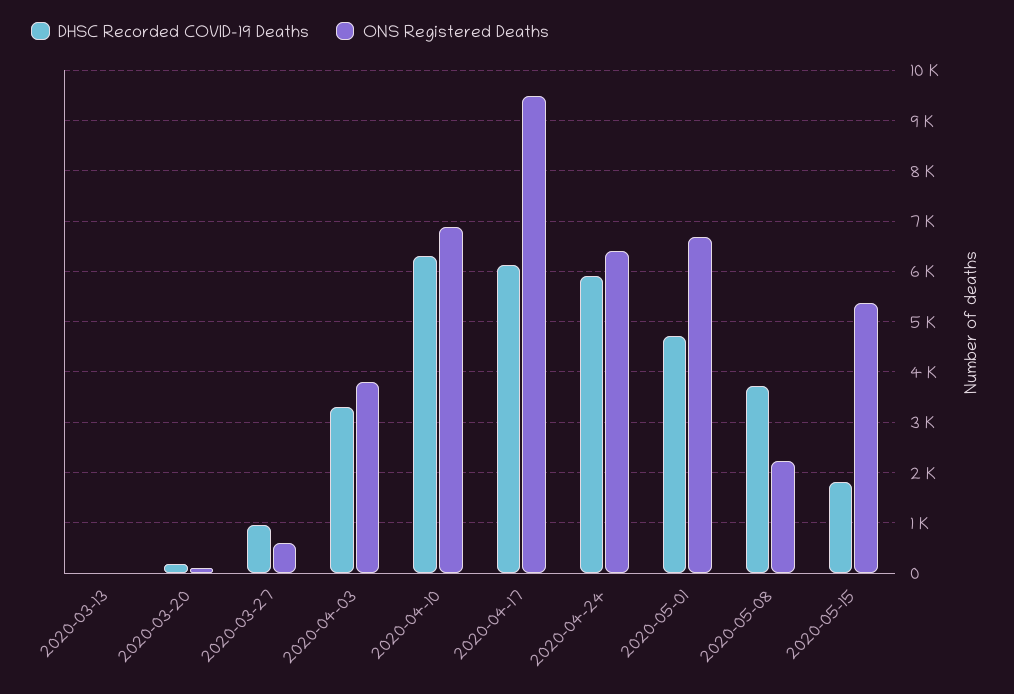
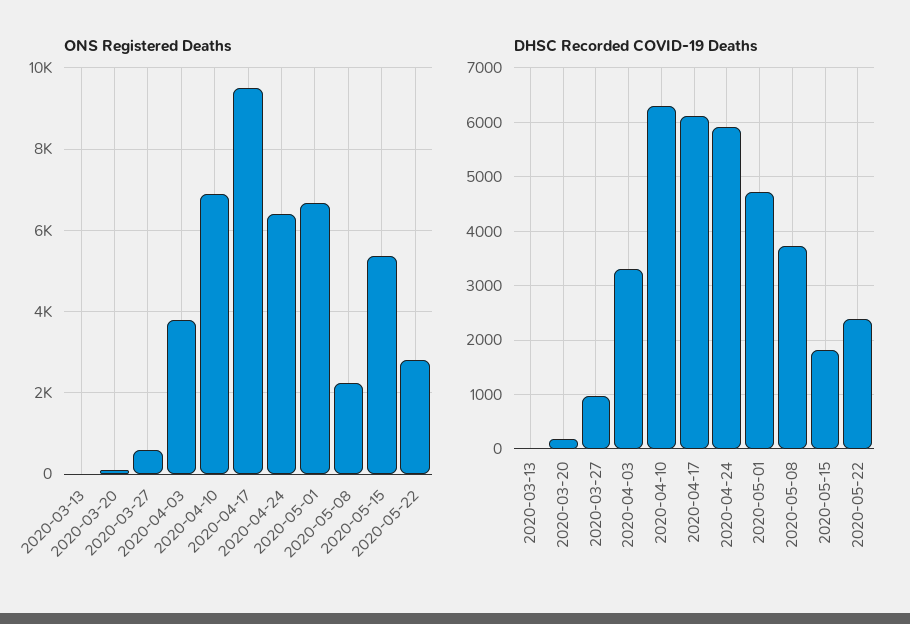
ONS Registered Deaths, 2020-05-22: none -> 2800
DHSC Recorded COVID-19 Deaths, 2020-05-22: none -> 2400

